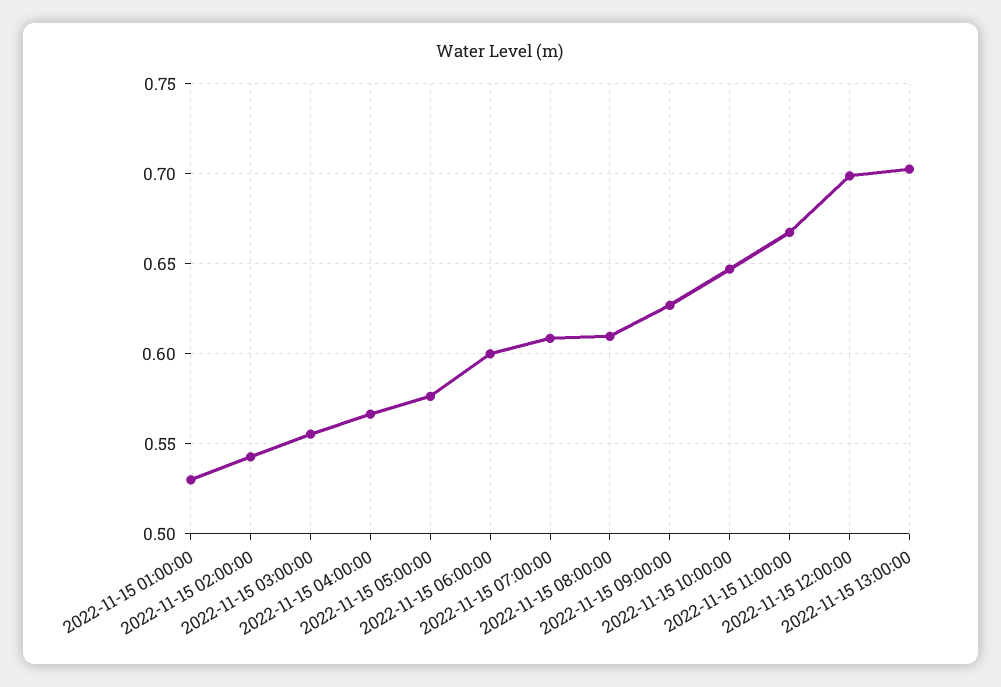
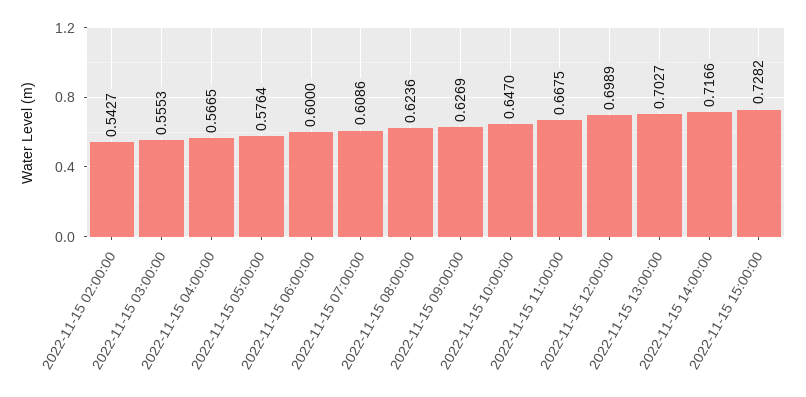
2022-11-15 01:00:00: 0.53 -> none
2022-11-15 08:00:00: 0.61 -> 0.6236
2022-11-15 14:00:00: none -> 0.7166
2022-11-15 15:00:00: none -> 0.7282

